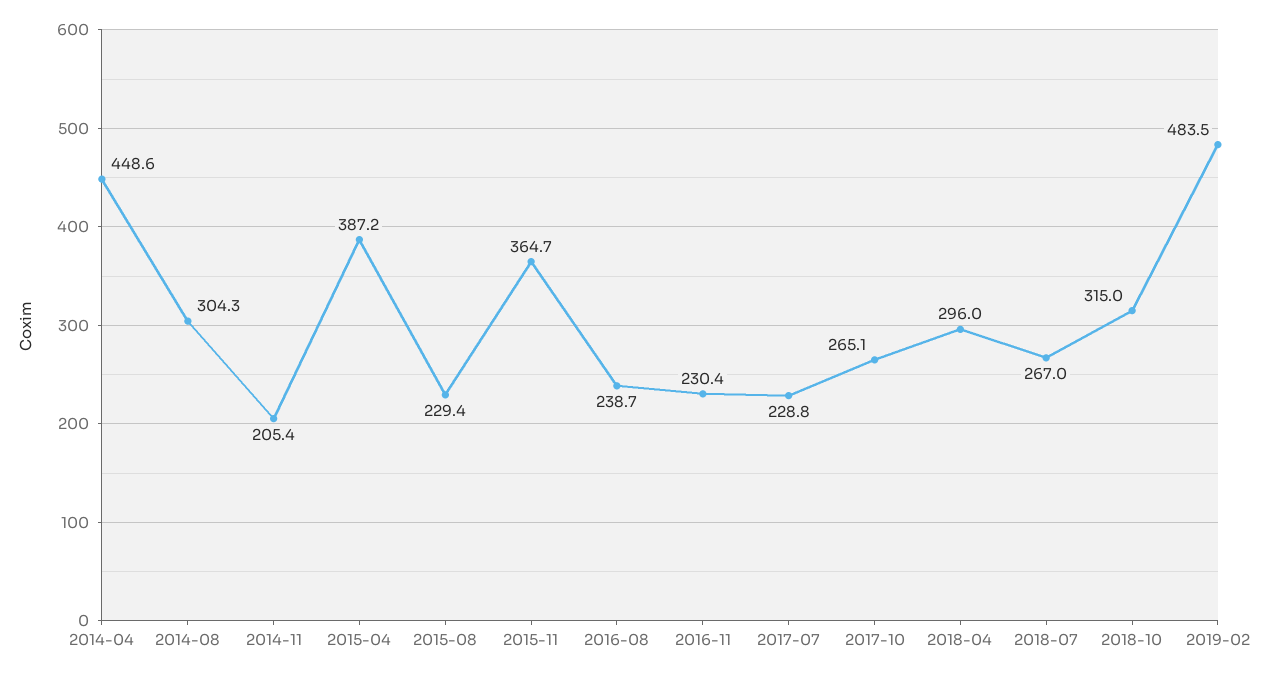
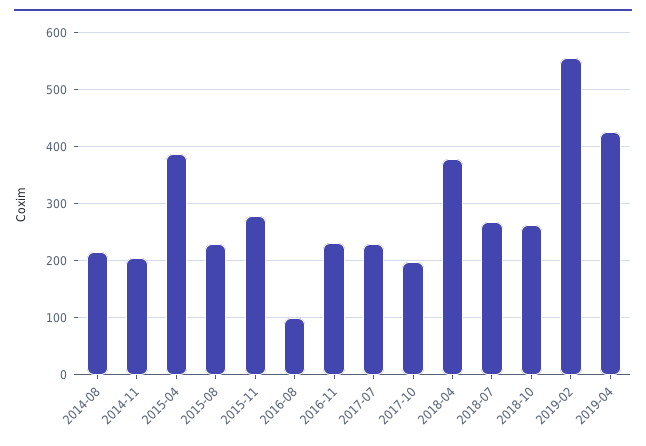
2014-04: 448.6 -> none
2014-08: 304.3 -> 220
2015-11: 364.7 -> 280
2016-08: 238.7 -> 100
2017-10: 265.1 -> 200
2018-04: 296 -> 380
2018-10: 315 -> 260
2019-02: 483.5 -> 560
2019-04: none -> 420

